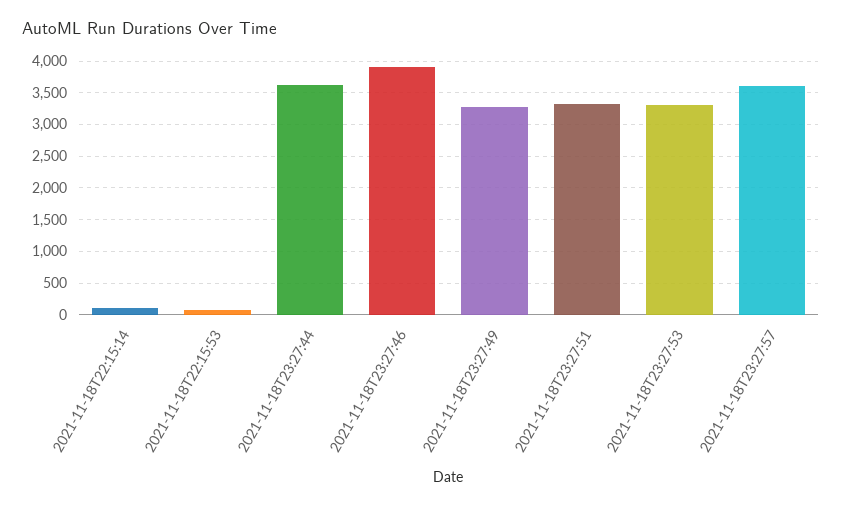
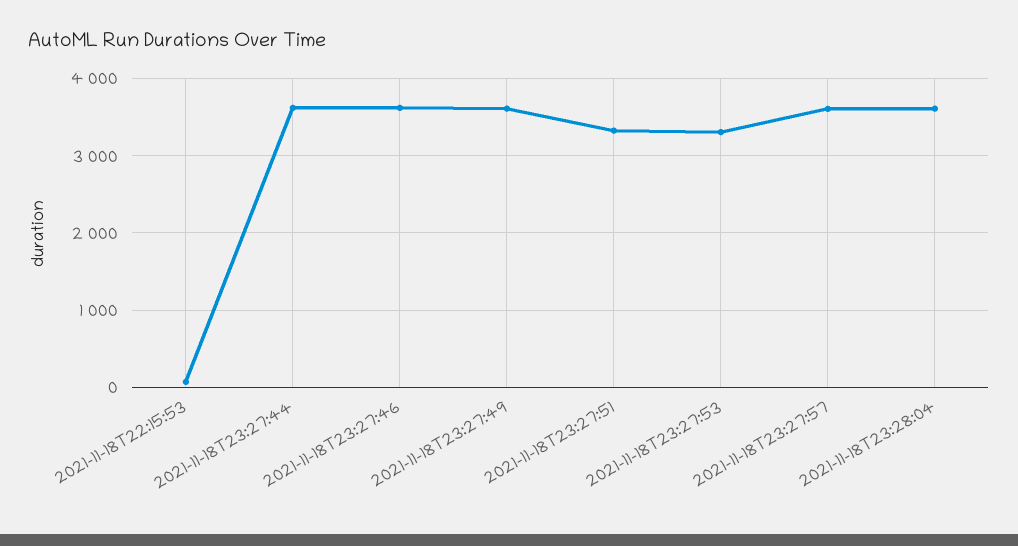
2021-11-18T22:15:14: 100 -> none
2021-11-18T23:27:46: 3900 -> 3600
2021-11-18T23:27:49: 3300 -> 3600
2021-11-18T23:28:04: none -> 3600

